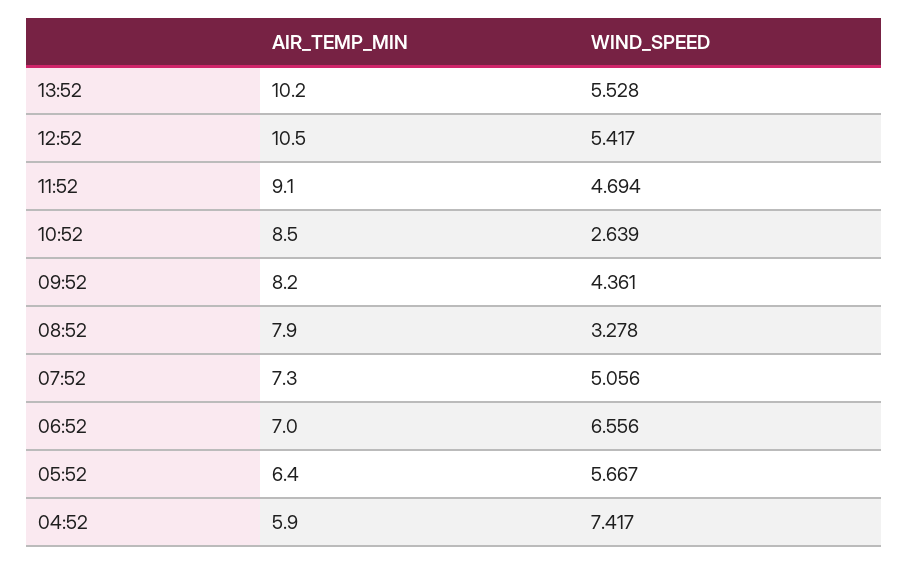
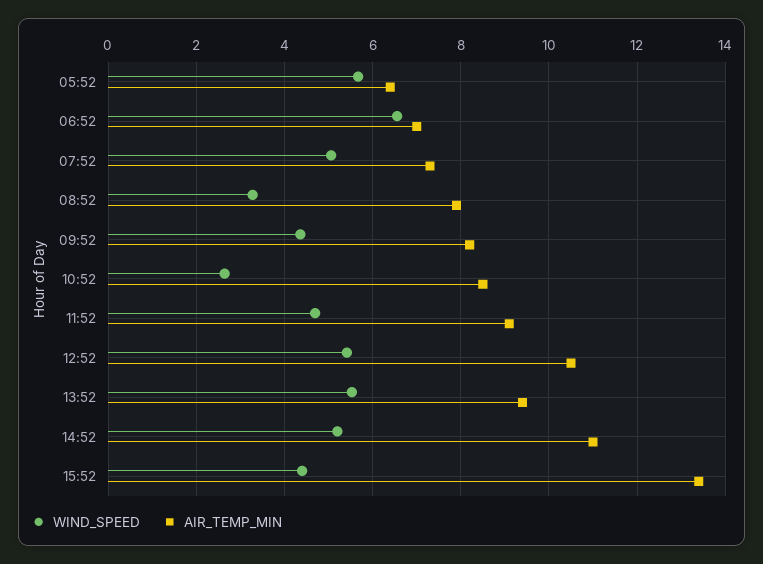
AIR_TEMP_MIN, 13:52: 10.2 -> 9.4
AIR_TEMP_MIN, 04:52: 5.9 -> none
WIND_SPEED, 04:52: 7.417 -> none
WIND_SPEED, 14:52: none -> 5.2
AIR_TEMP_MIN, 14:52: none -> 11
WIND_SPEED, 15:52: none -> 4.4
AIR_TEMP_MIN, 15:52: none -> 13.4

